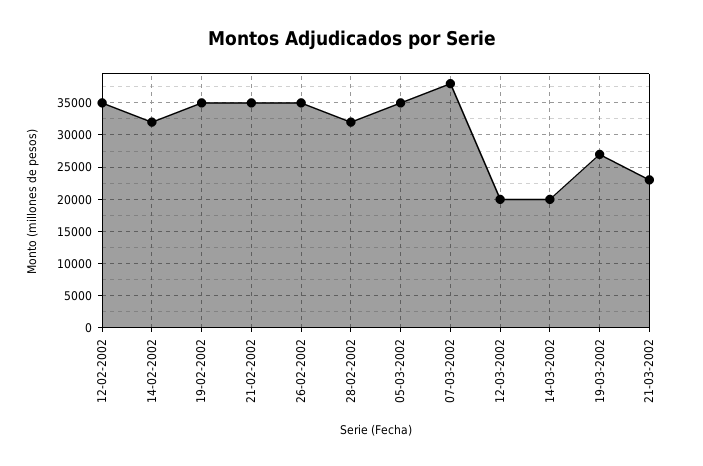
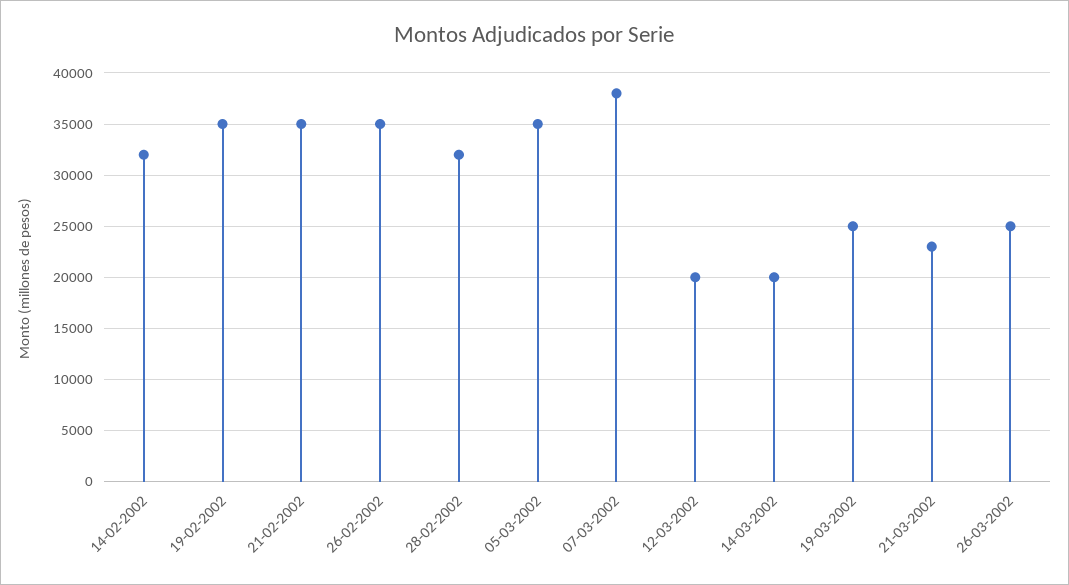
12-02-2002: 35000 -> none
19-03-2002: 27000 -> 25000
26-03-2002: none -> 25000

